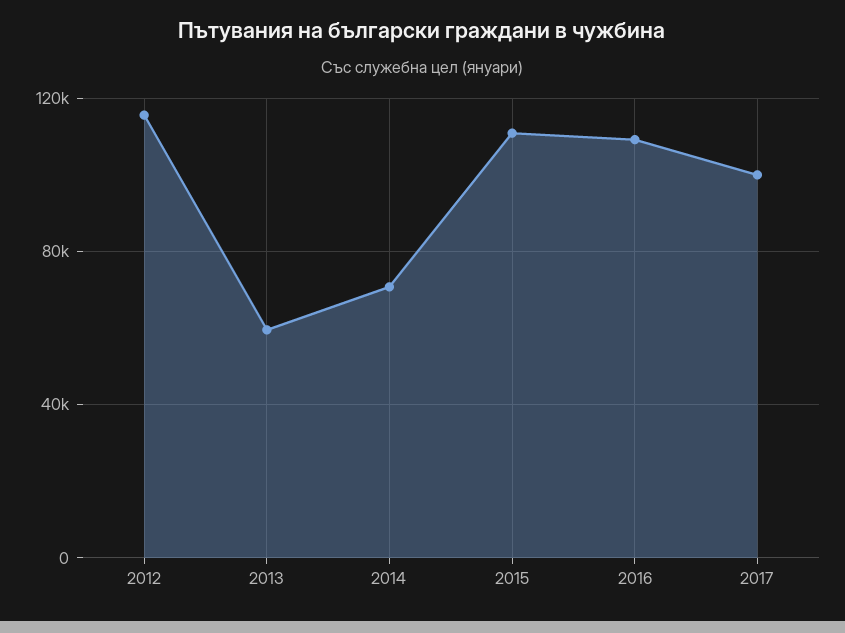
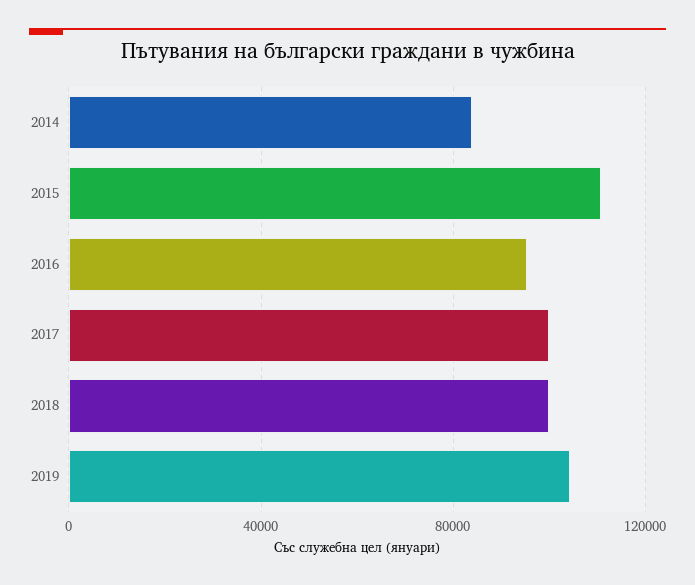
2012: 115000 -> none
2013: 60000 -> none
2014: 70000 -> 85000
2016: 110000 -> 95000
2018: none -> 100000
2019: none -> 105000

